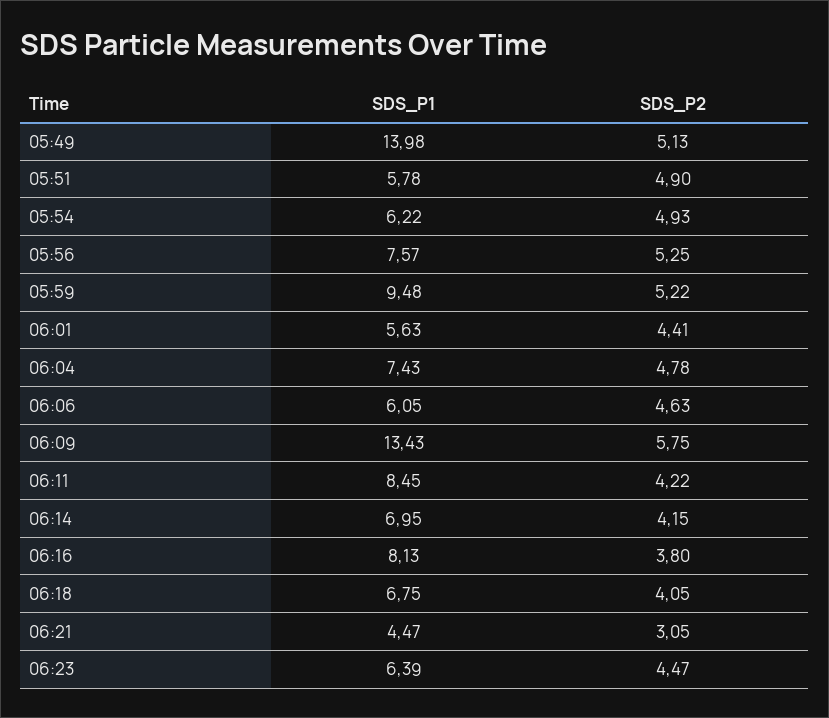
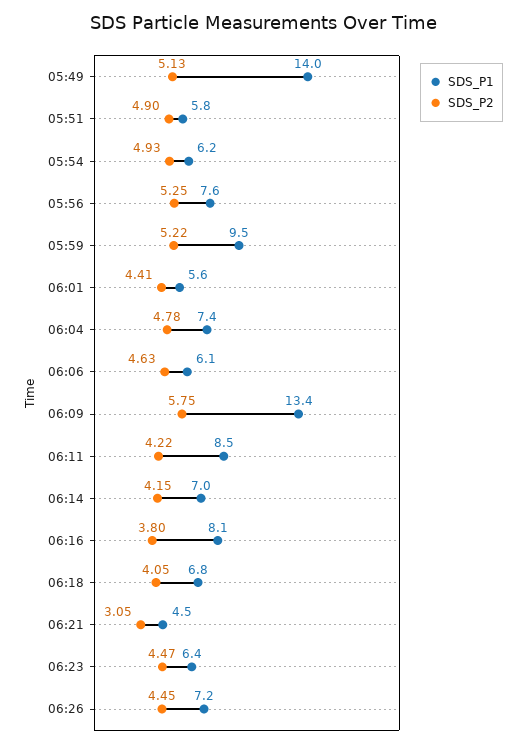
SDS_P1, 06:26: none -> 7.2
SDS_P2, 06:26: none -> 4.45

